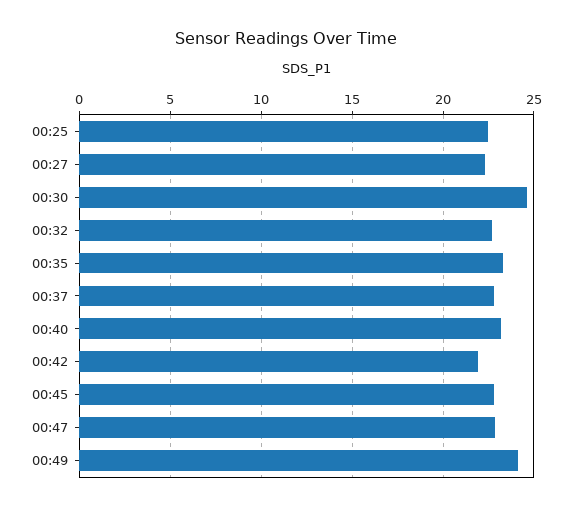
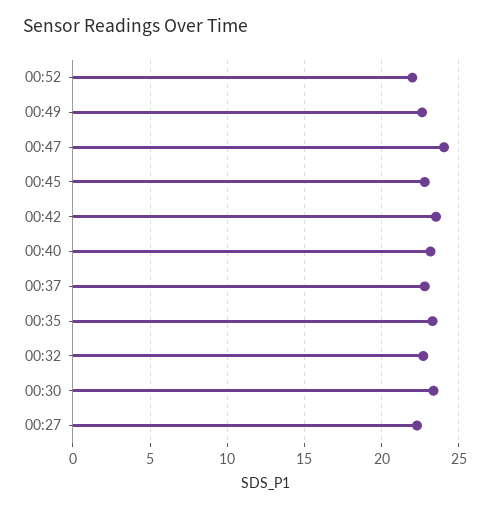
00:25: 22.5 -> none
00:30: 24.5 -> 23.5
00:42: 22 -> 23.5
00:47: 23 -> 24
00:49: 24 -> 22.5
00:52: none -> 22

